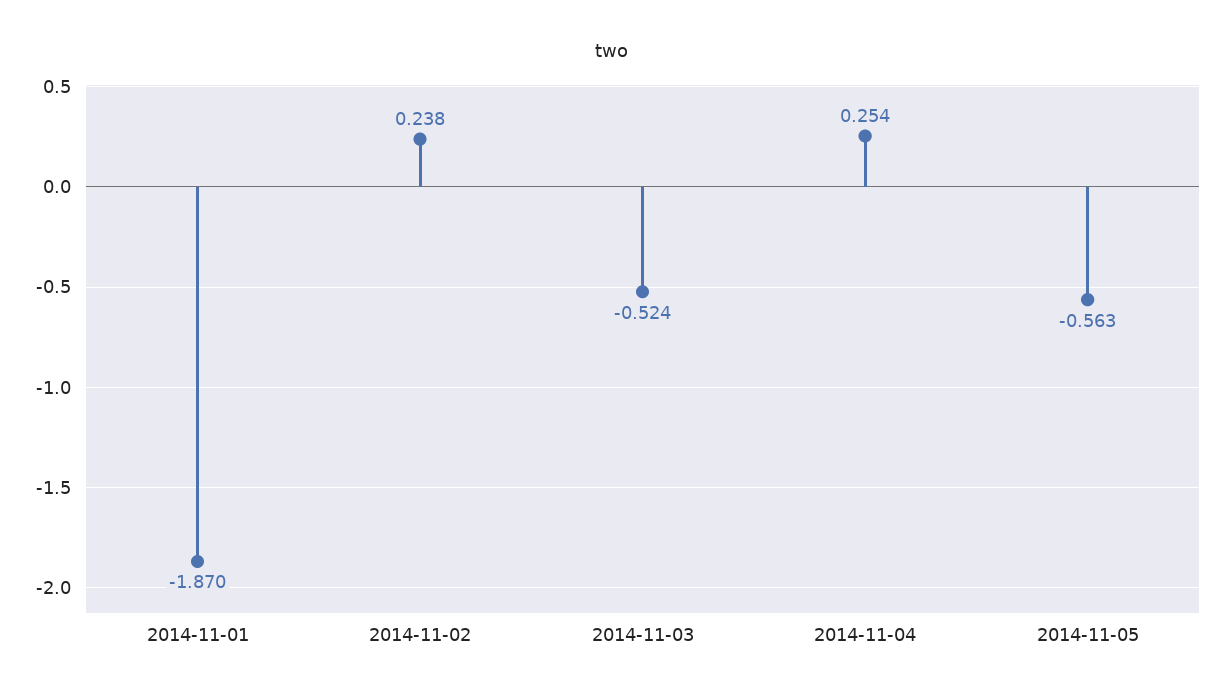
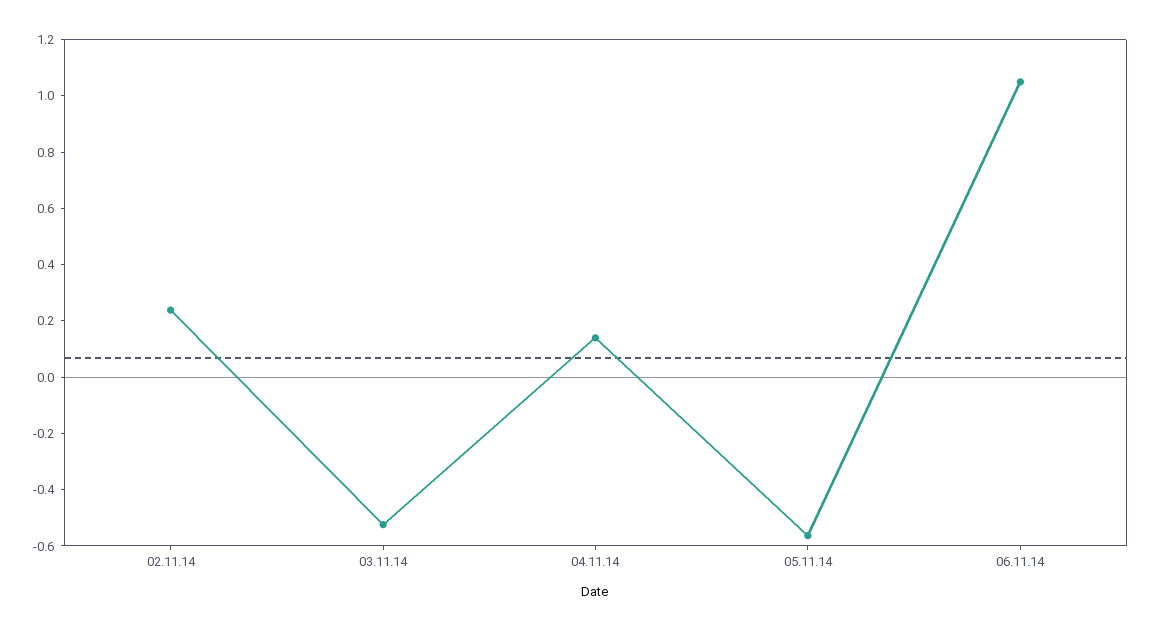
2014-11-01: -1.87 -> none
2014-11-04: 0.254 -> 0.15
06.11.14: none -> 1.05

